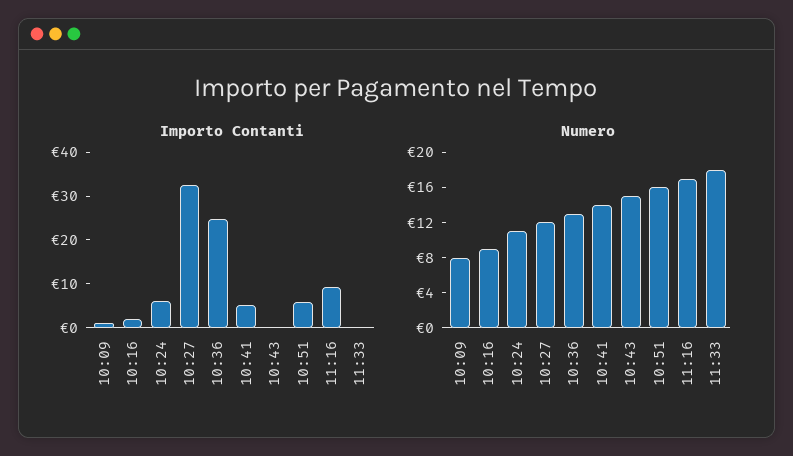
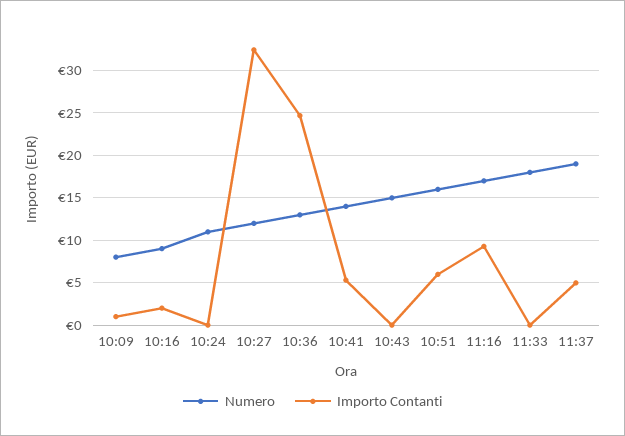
Importo Contanti, 10:24: 6 -> 0
Numero, 11:37: none -> 19
Importo Contanti, 11:37: none -> 5

